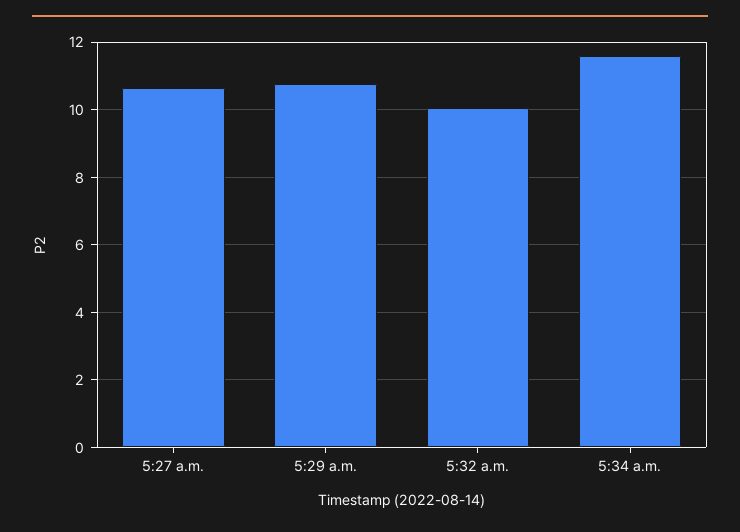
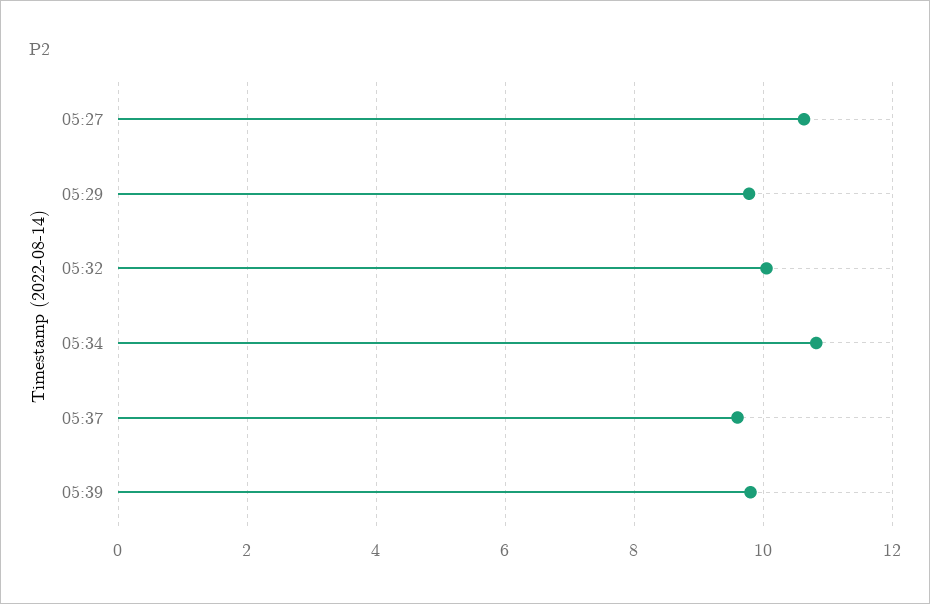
5:29 a.m.: 10.8 -> 9.8
5:34 a.m.: 11.6 -> 10.8
05:37: none -> 9.6
05:39: none -> 9.8

